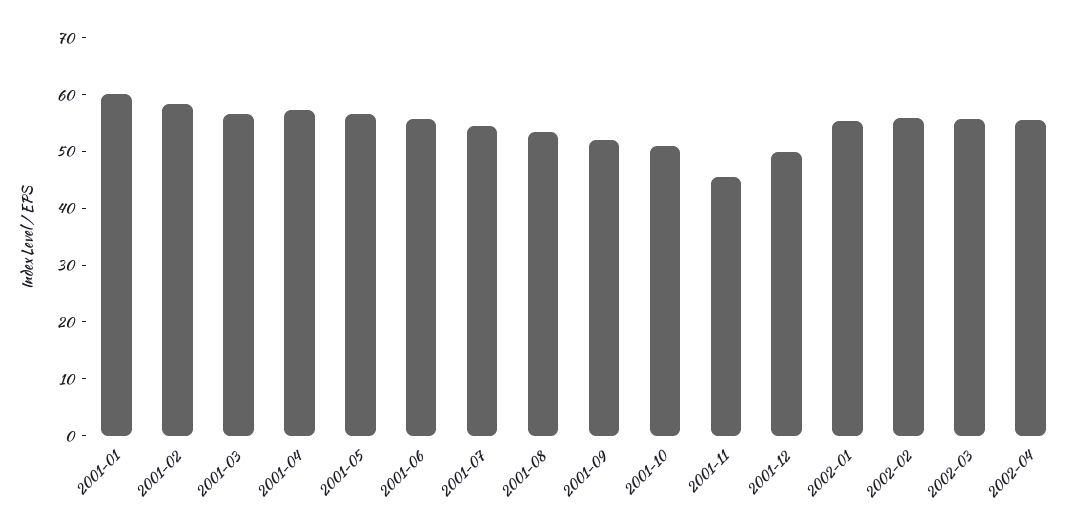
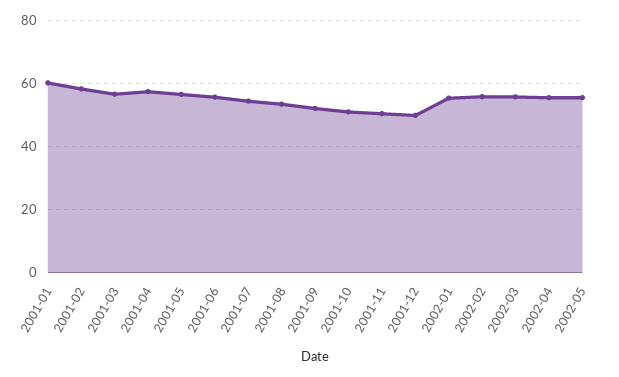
2001-11: 46 -> 50
2002-05: none -> 56

